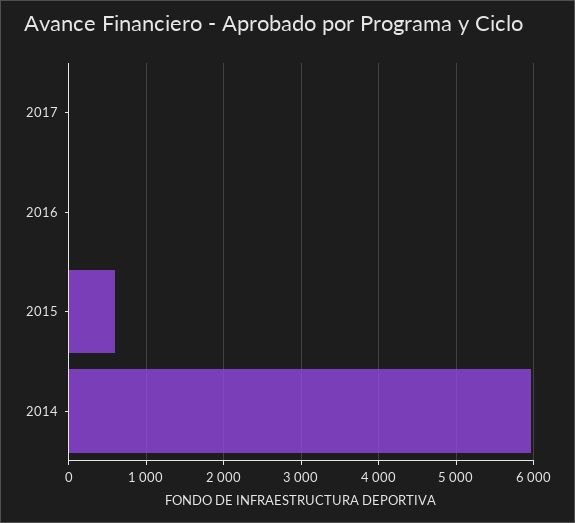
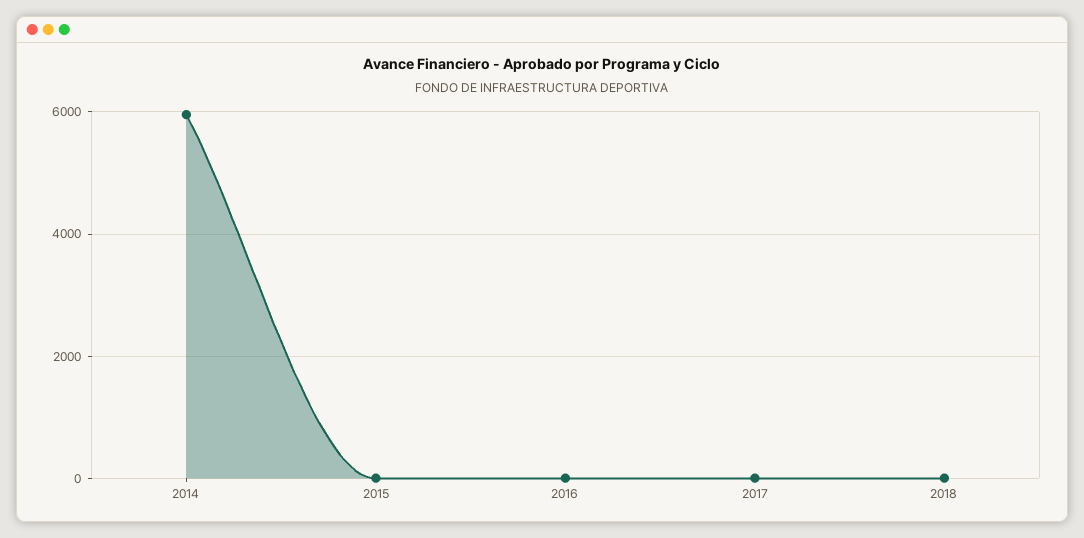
2015: 600 -> 0
2018: none -> 0

